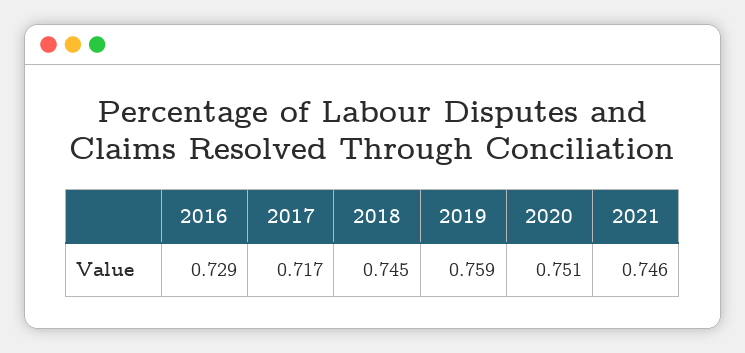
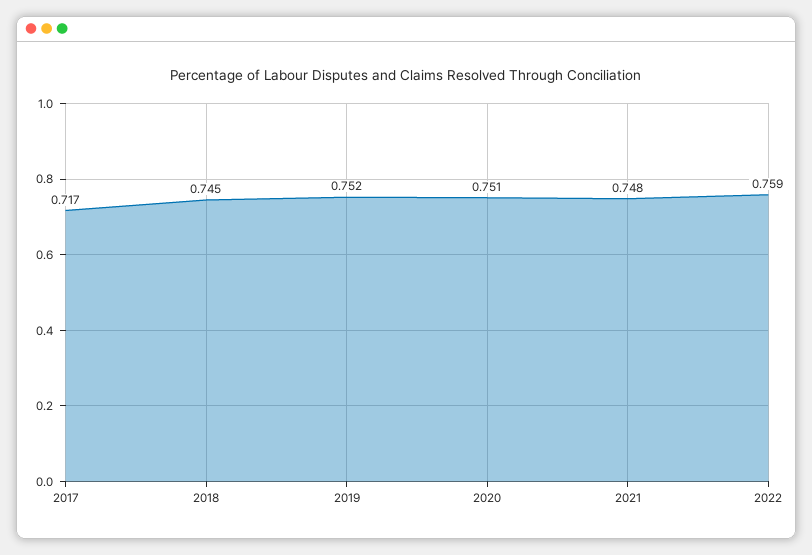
2016: 0.729 -> none
2019: 0.759 -> 0.752
2021: 0.746 -> 0.748
2022: none -> 0.759

